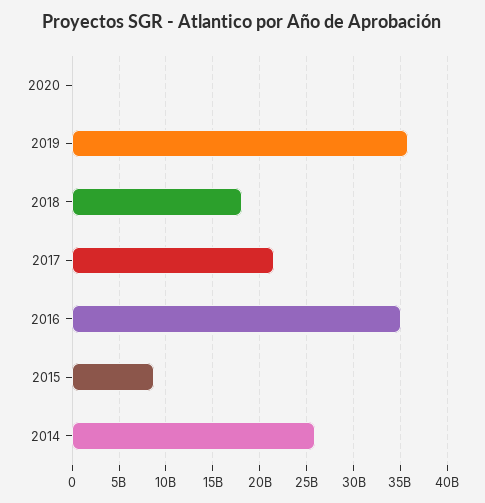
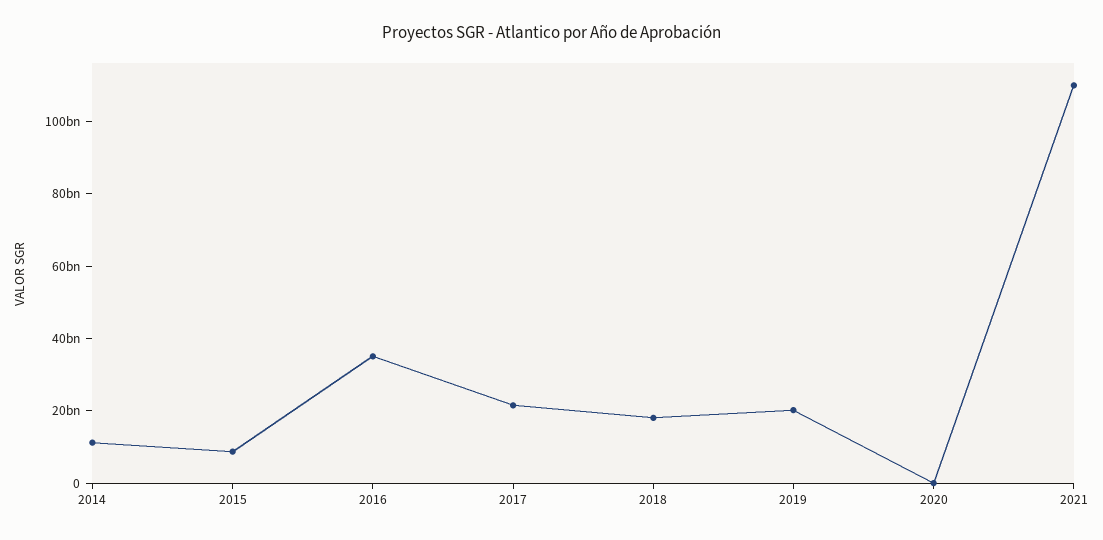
2019: 36000000000 -> 20000000000
2014: 26000000000 -> 10000000000
2021: none -> 110000000000

